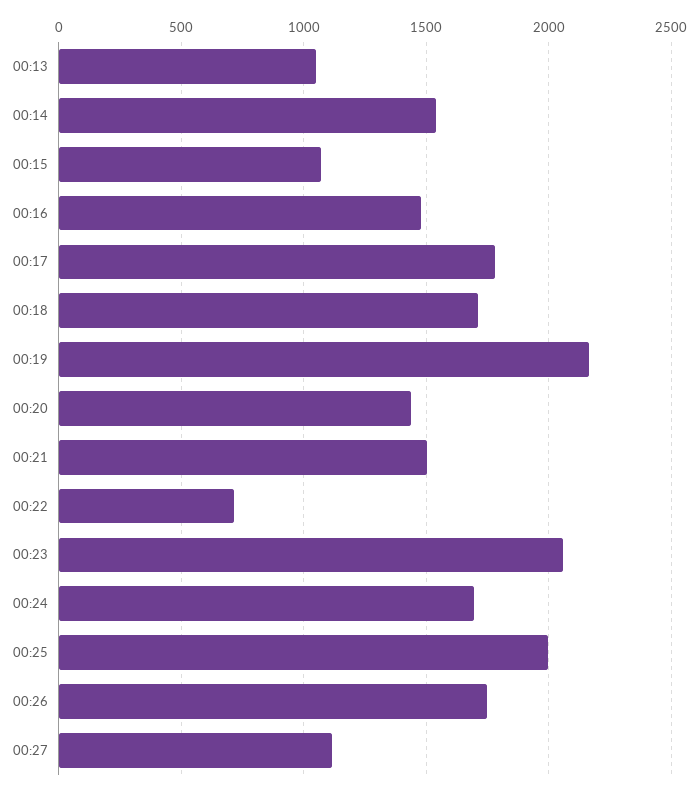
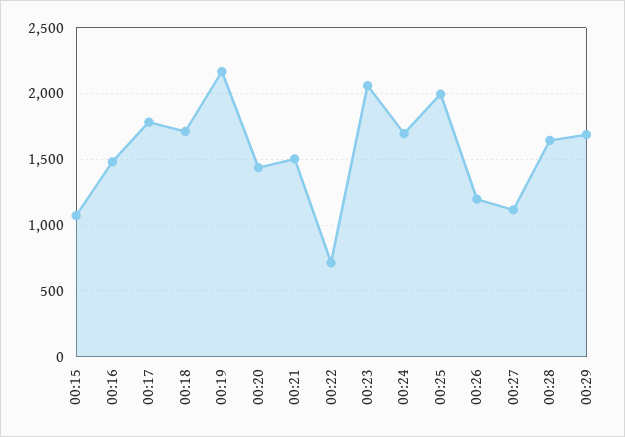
00:13: 1050 -> none
00:14: 1550 -> none
00:26: 1750 -> 1200
00:28: none -> 1650
00:29: none -> 1700

